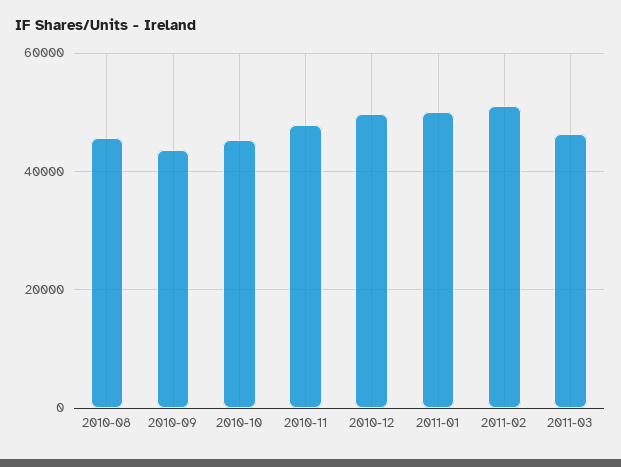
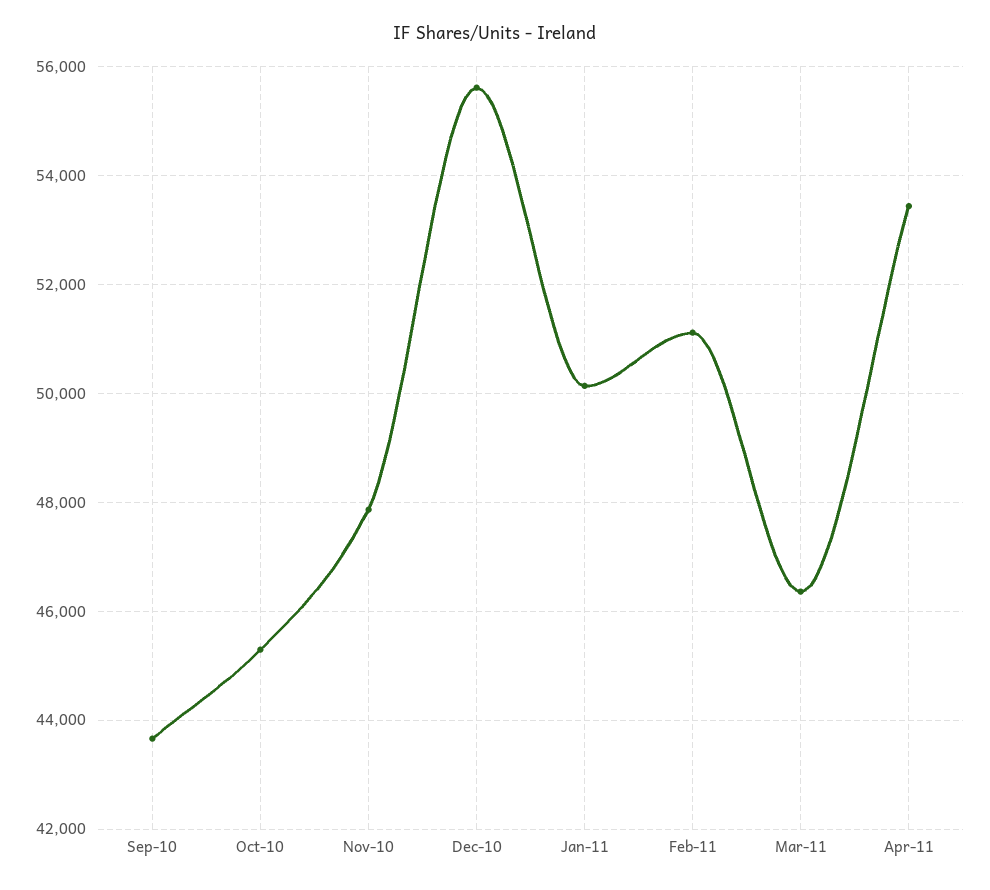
2010-08: 46000 -> none
2010-12: 50000 -> 55600
Apr-11: none -> 53400

